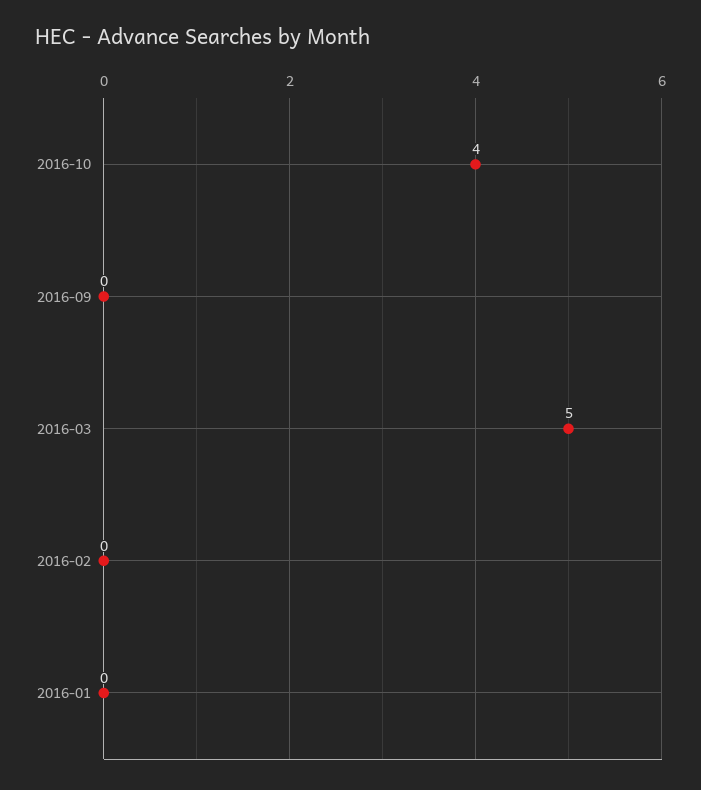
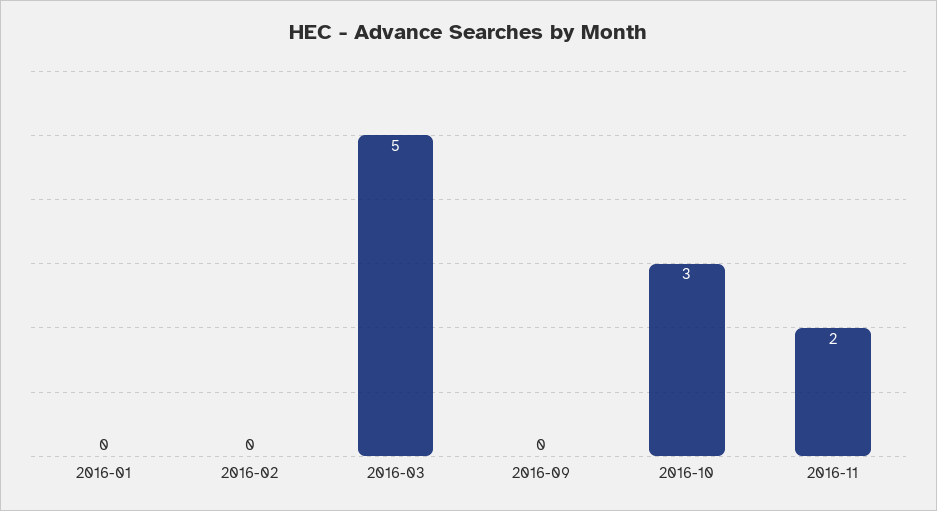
2016-10: 4 -> 3
2016-11: none -> 2

